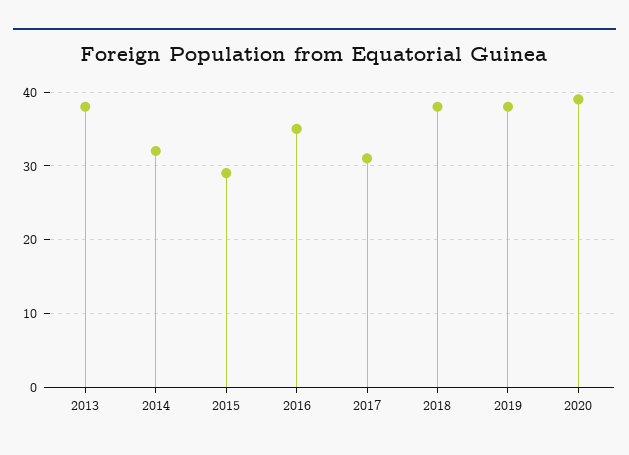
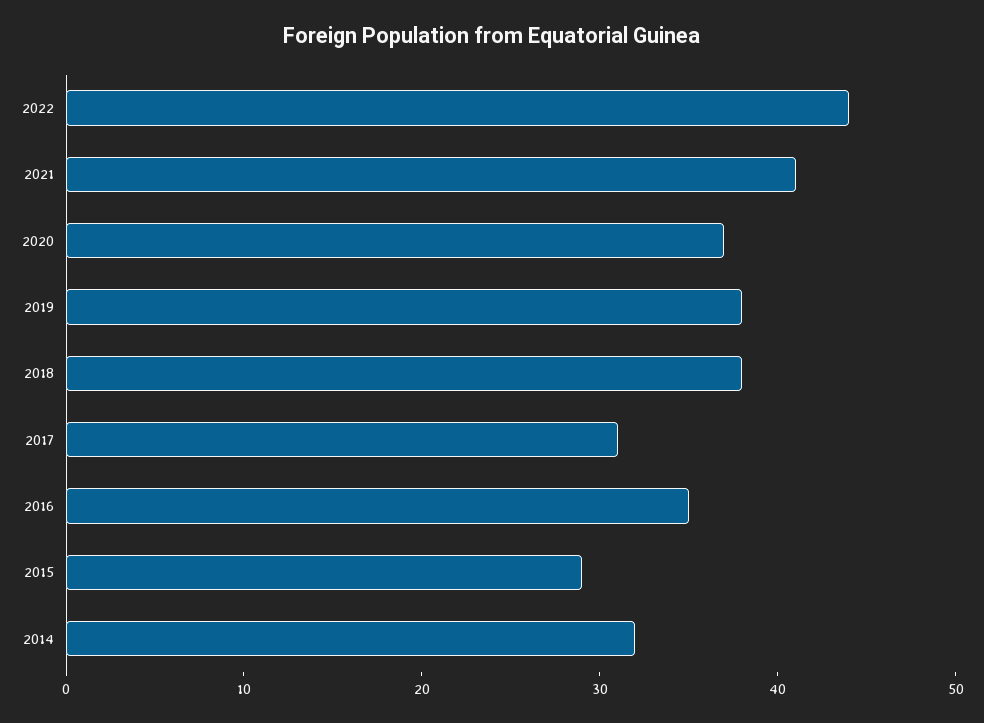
2013: 38 -> none
2020: 39 -> 37
2022: none -> 44
2021: none -> 41

